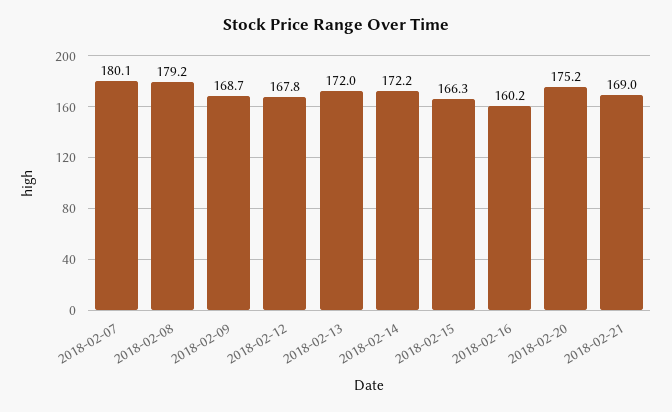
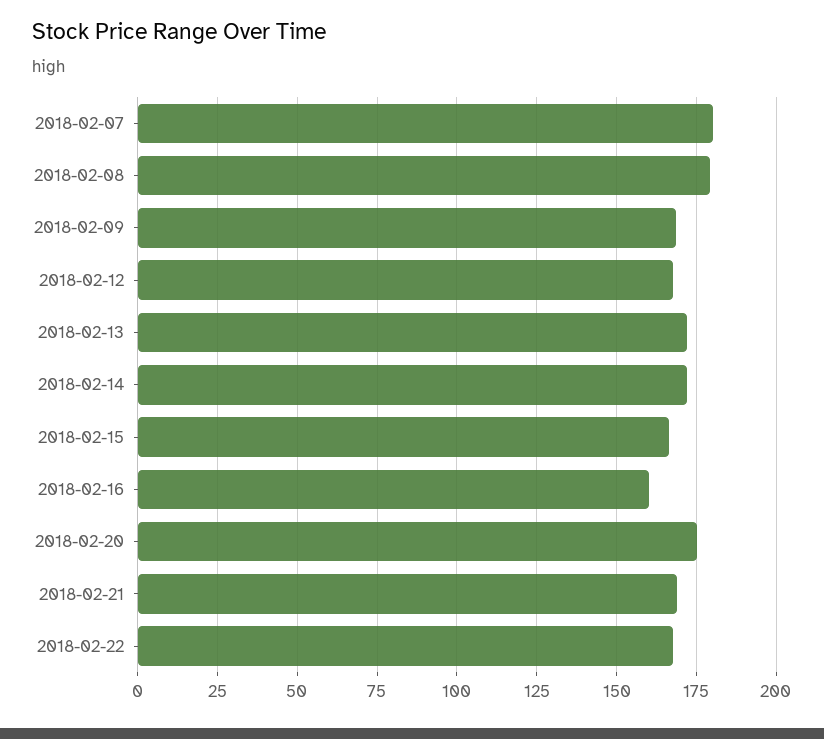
2018-02-22: none -> 167.5

